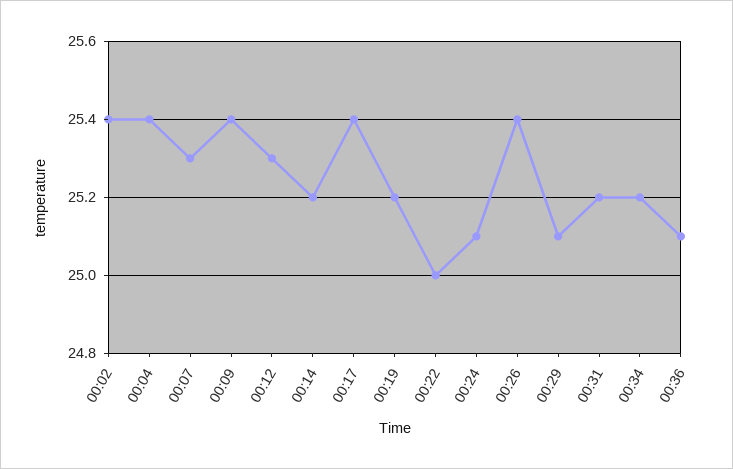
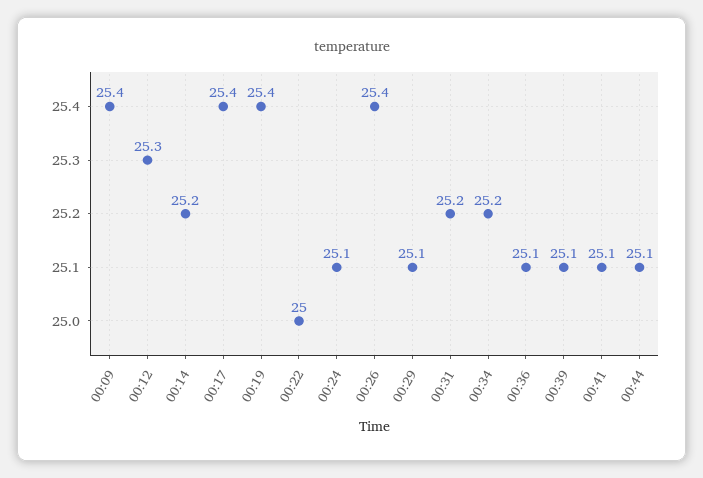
00:02: 25.4 -> none
00:04: 25.4 -> none
00:07: 25.3 -> none
00:19: 25.2 -> 25.4
00:39: none -> 25.1
00:41: none -> 25.1
00:44: none -> 25.1

